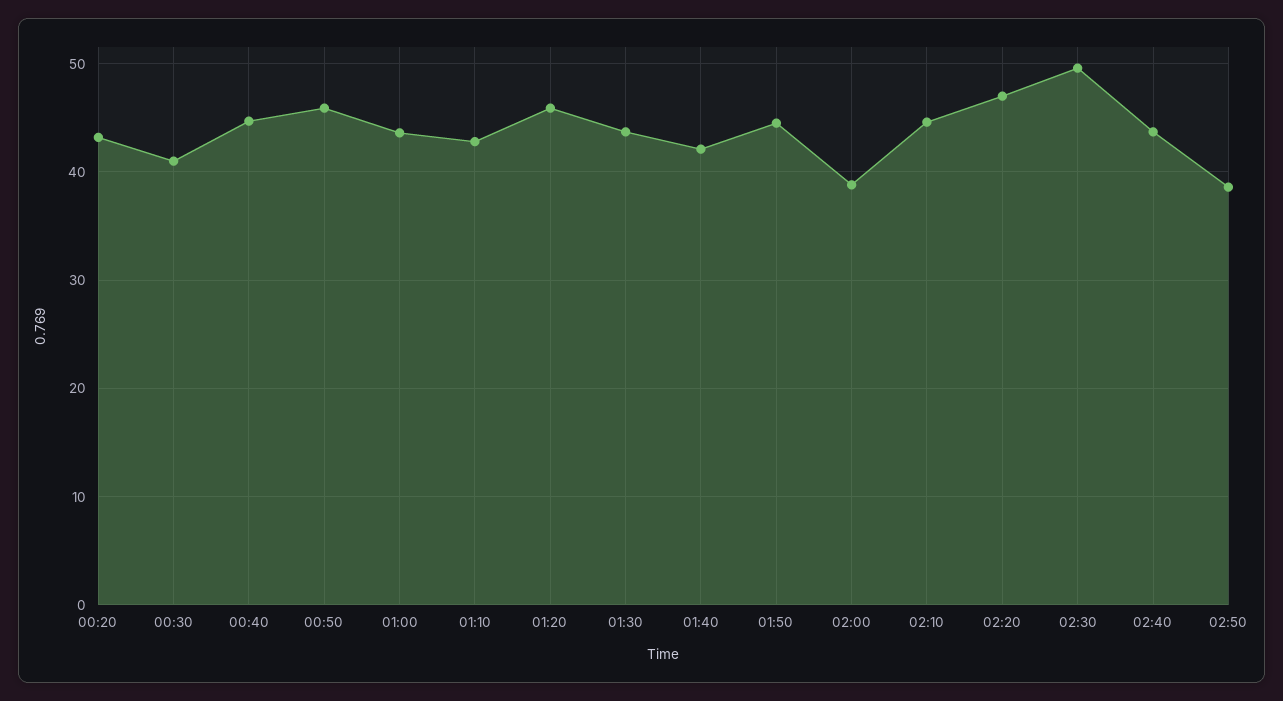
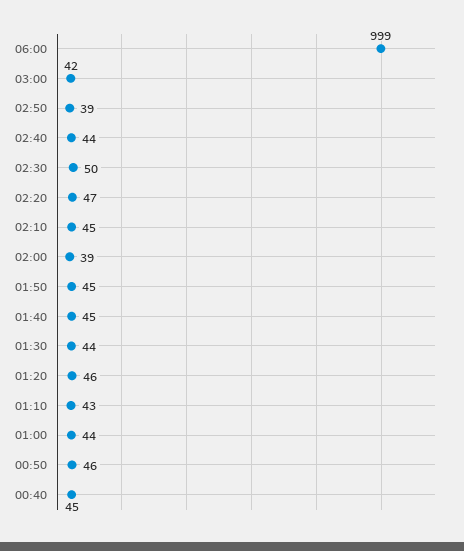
00:20: 43 -> none
00:30: 41 -> none
01:40: 42 -> 45
06:00: none -> 999
03:00: none -> 42

